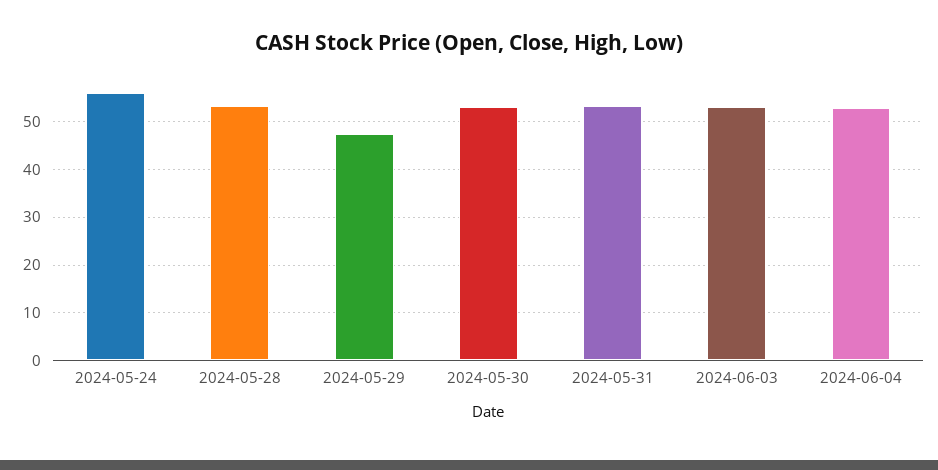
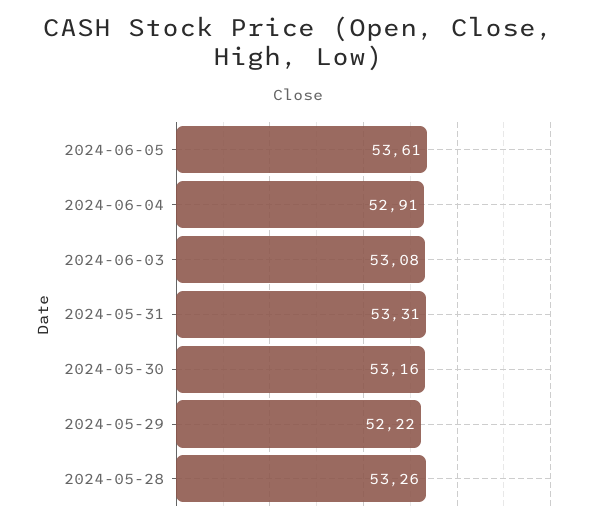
2024-05-24: 56 -> none
2024-05-29: 48 -> 52.22
2024-06-05: none -> 53.61

